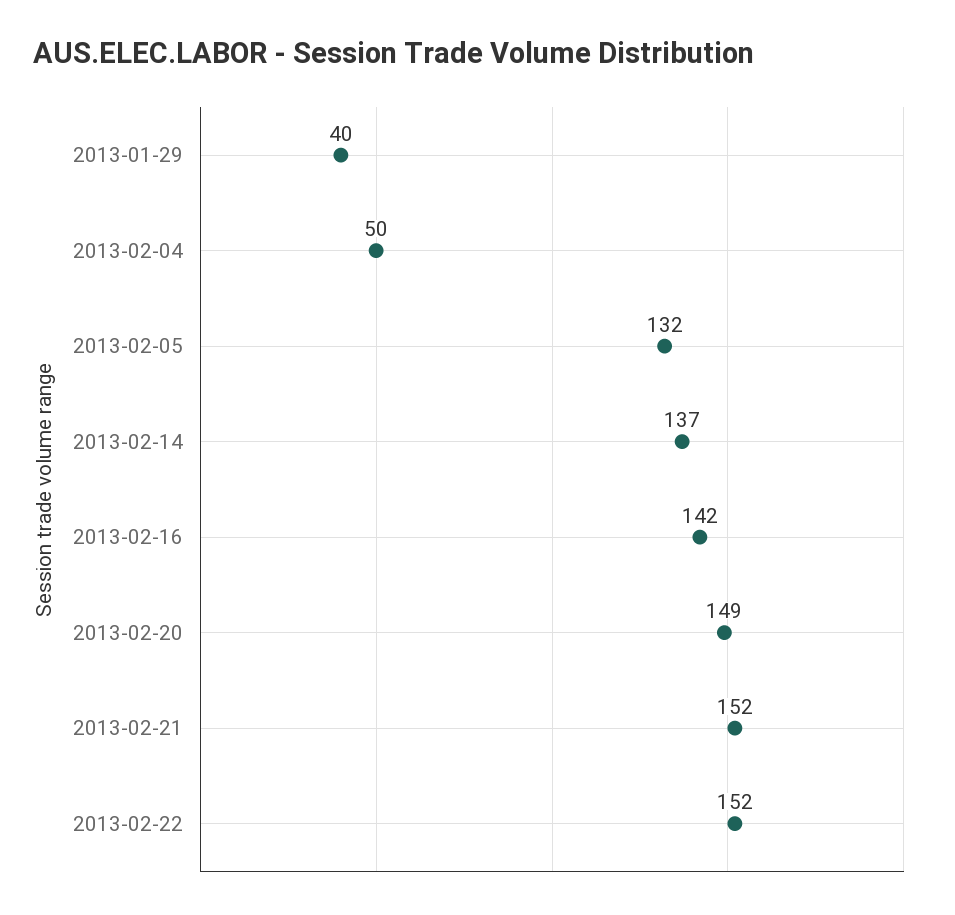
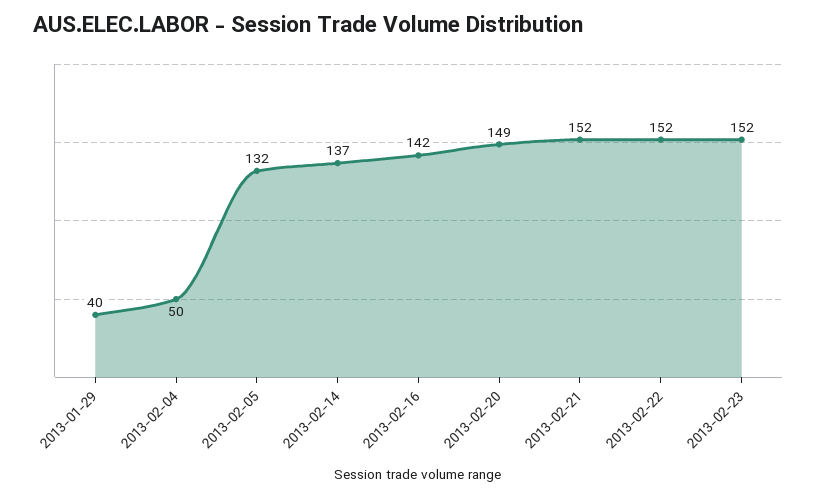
2013-02-23: none -> 152

